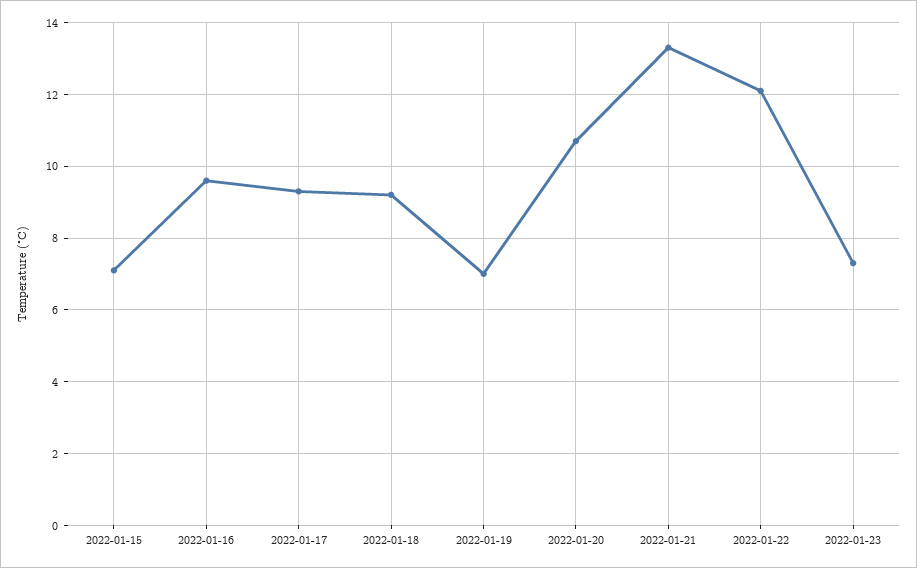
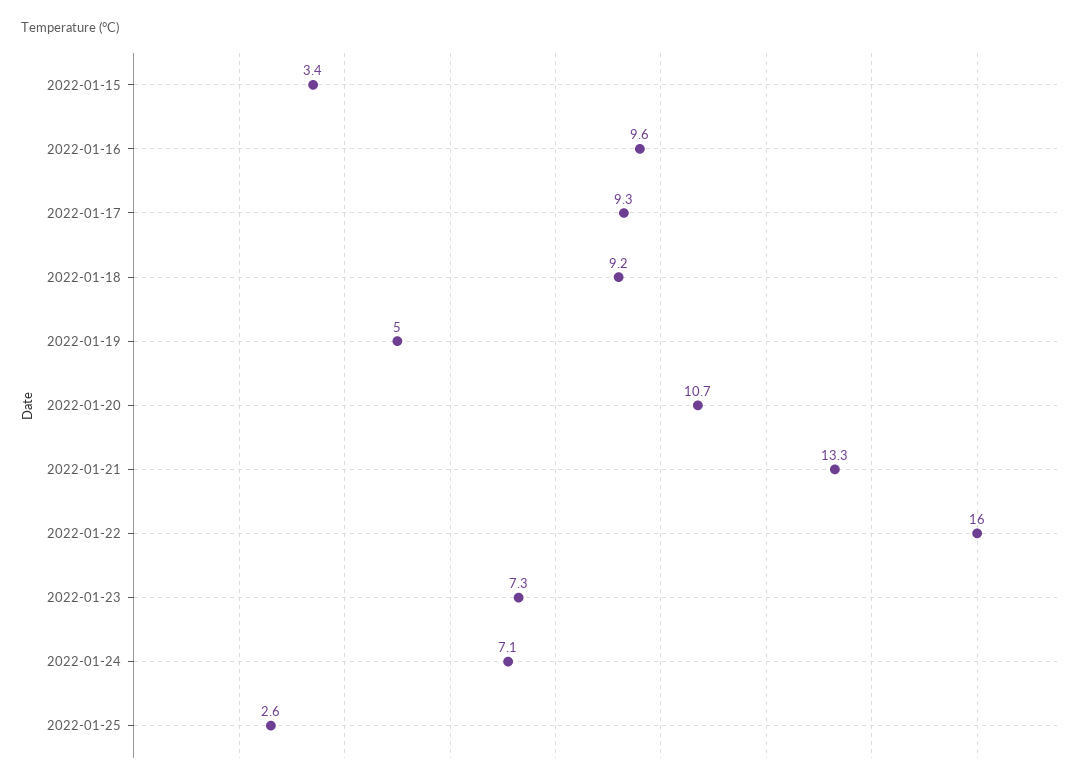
2022-01-15: 7 -> 3.4
2022-01-19: 7 -> 5
2022-01-22: 12 -> 16
2022-01-24: none -> 7.1
2022-01-25: none -> 2.6

